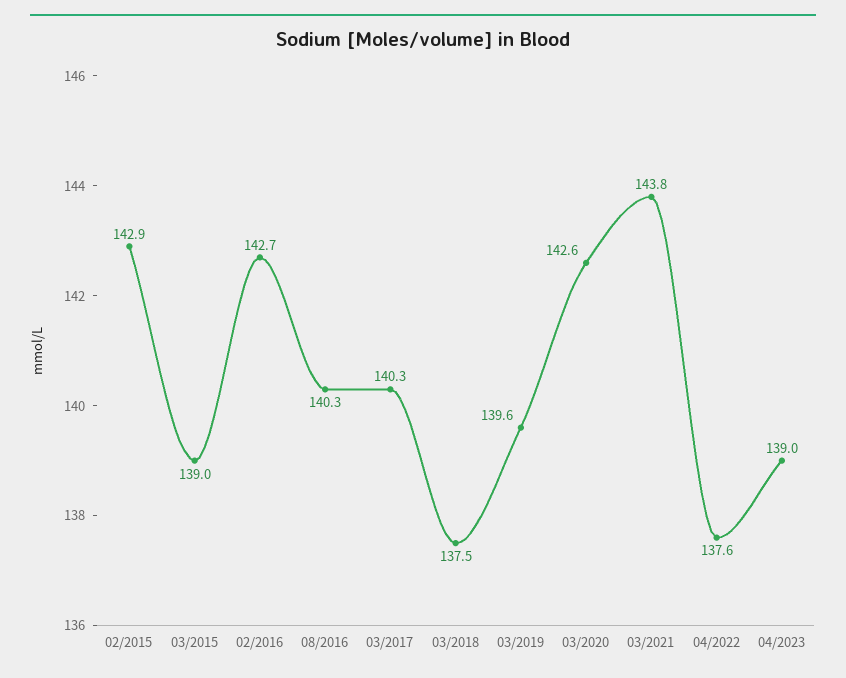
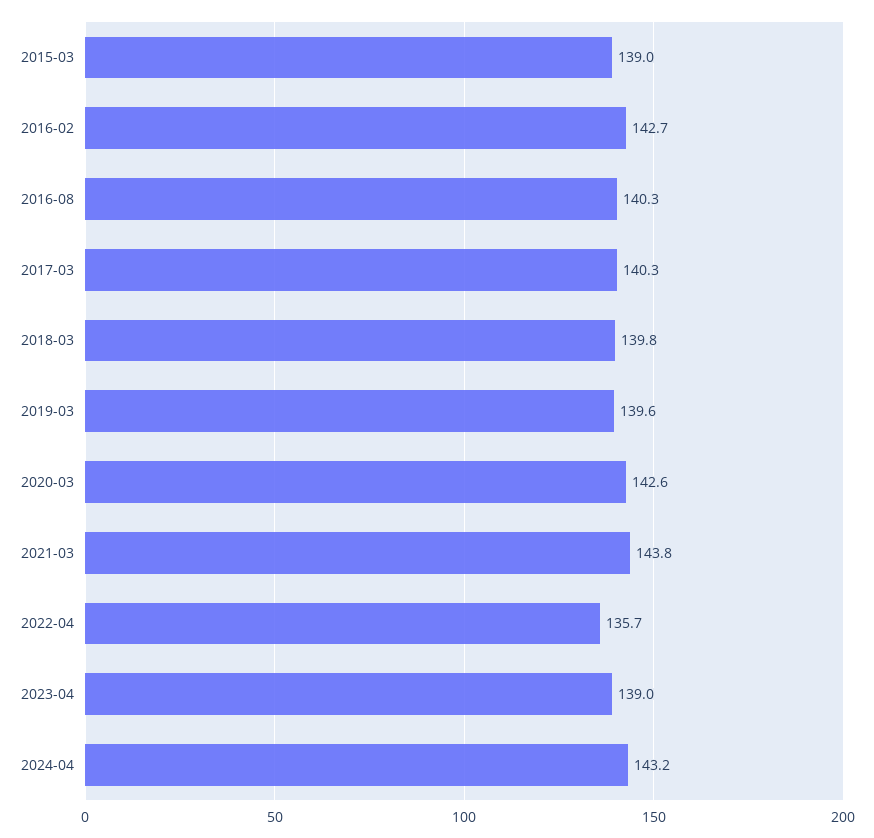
02/2015: 142.9 -> none
03/2018: 137.5 -> 139.8
04/2022: 137.6 -> 135.7
2024-04: none -> 143.2

